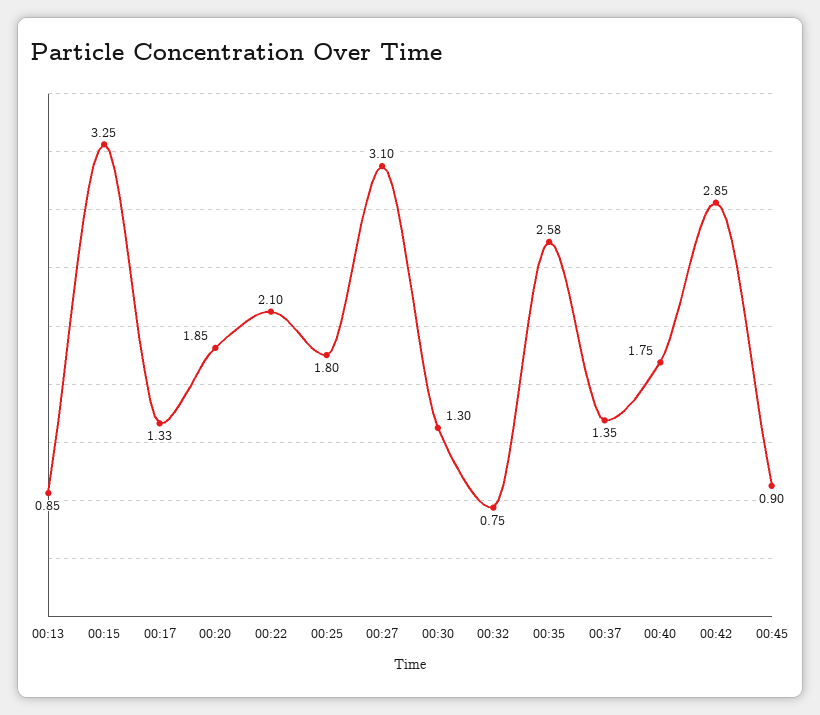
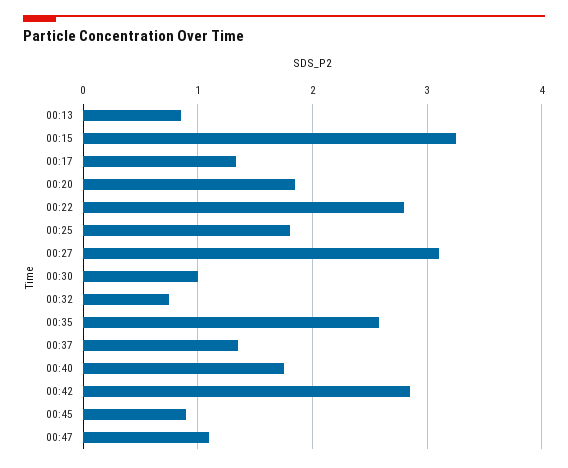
00:22: 2.1 -> 2.8
00:30: 1.3 -> 1
00:47: none -> 1.1

